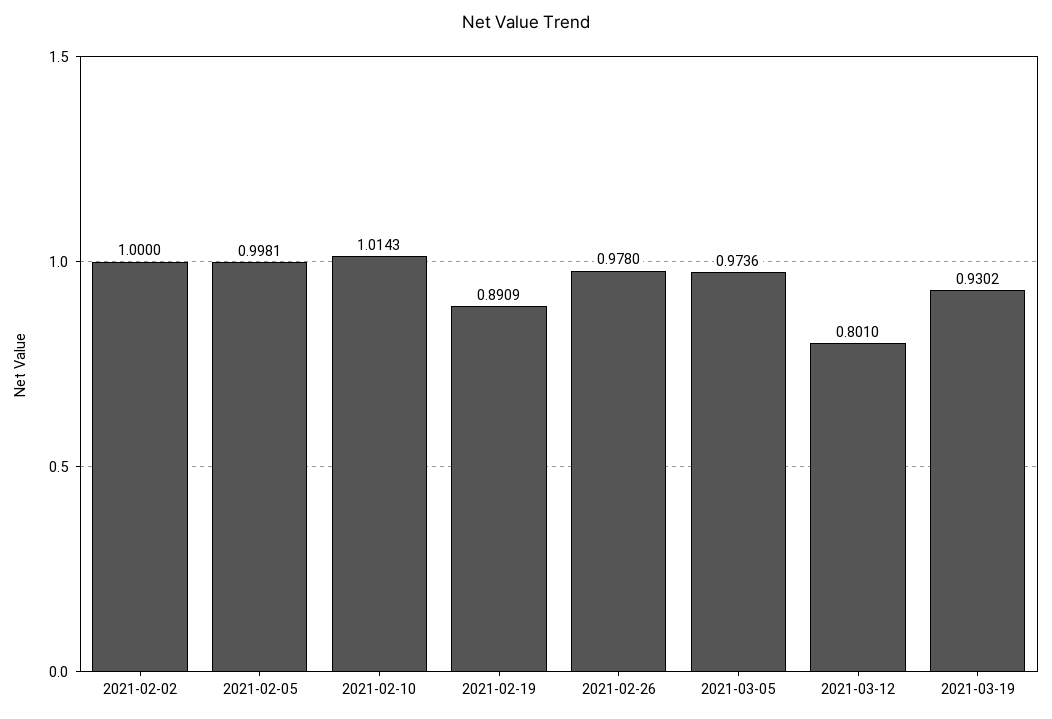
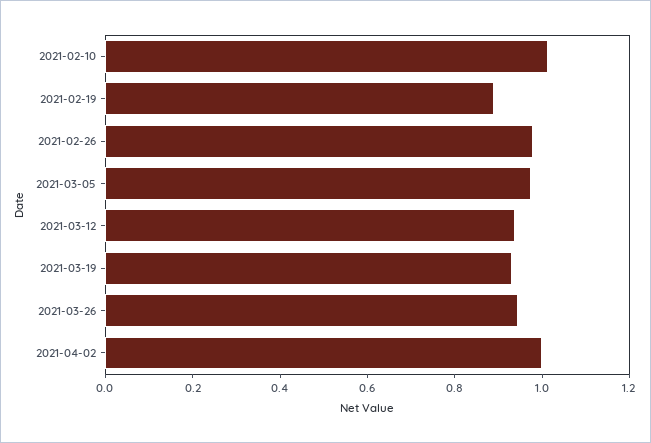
2021-02-02: 1 -> none
2021-02-05: 0.9981 -> none
2021-03-12: 0.801 -> 0.95
2021-03-26: none -> 0.95
2021-04-02: none -> 1

